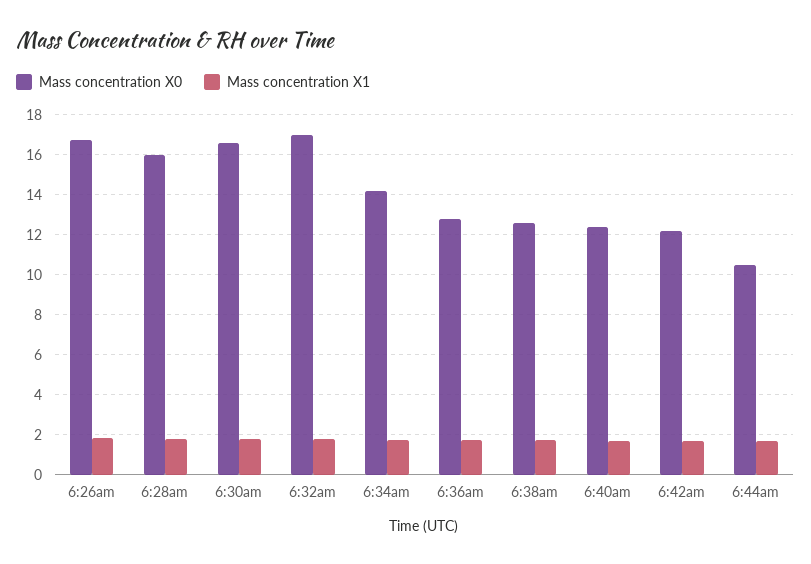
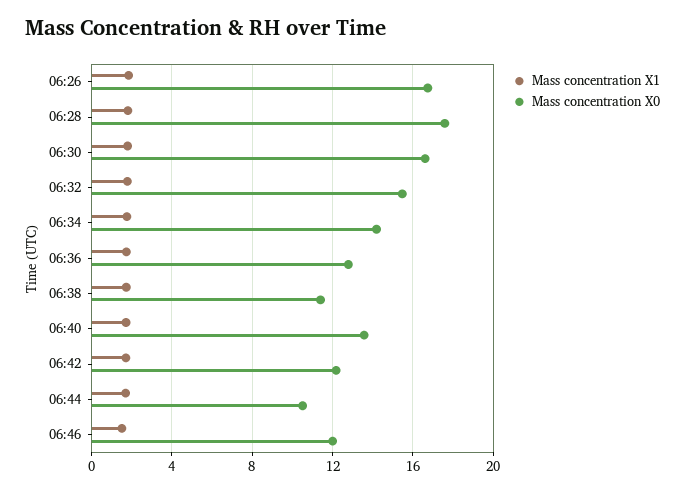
Mass concentration X0, 6:28am: 16 -> 17.5
Mass concentration X0, 6:32am: 17 -> 15.5
Mass concentration X0, 6:38am: 12.5 -> 11.5
Mass concentration X0, 6:40am: 12.5 -> 13.5
Mass concentration X1, 06:46: none -> 1.5
Mass concentration X0, 06:46: none -> 12

